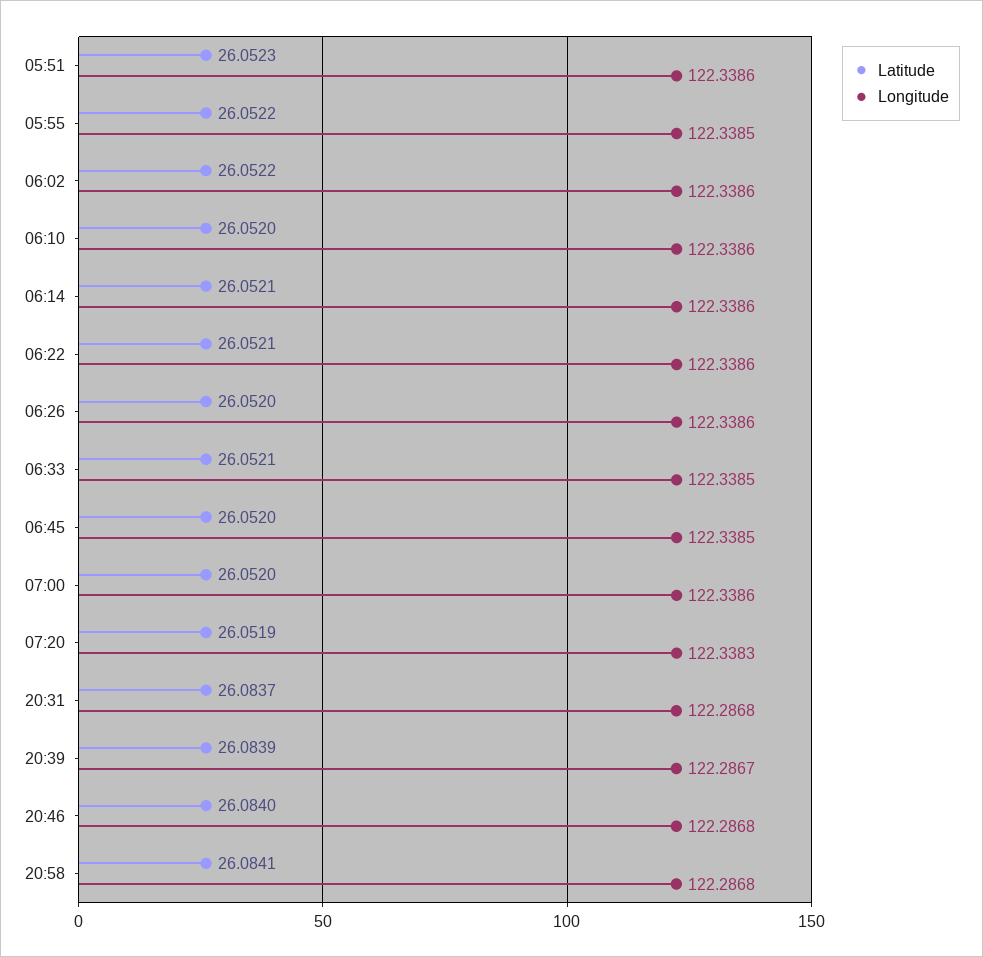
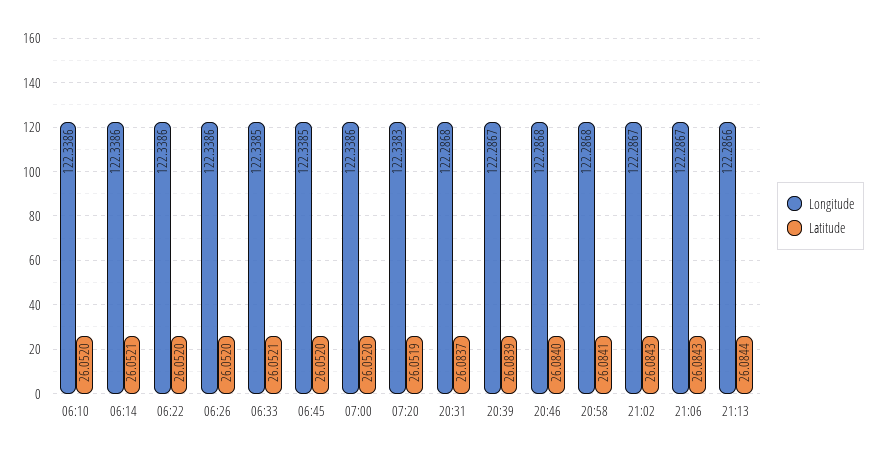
Latitude, 05:51: 26.0523 -> none
Longitude, 05:51: 122.3386 -> none
Latitude, 05:55: 26.0522 -> none
Longitude, 05:55: 122.3385 -> none
Latitude, 06:02: 26.0522 -> none
Longitude, 06:02: 122.3386 -> none
Latitude, 06:22: 26.0521 -> 26.052
Longitude, 21:02: none -> 122.2867
Latitude, 21:02: none -> 26.0843
Longitude, 21:06: none -> 122.2867
Latitude, 21:06: none -> 26.0843
Longitude, 21:13: none -> 122.2866
Latitude, 21:13: none -> 26.0844

